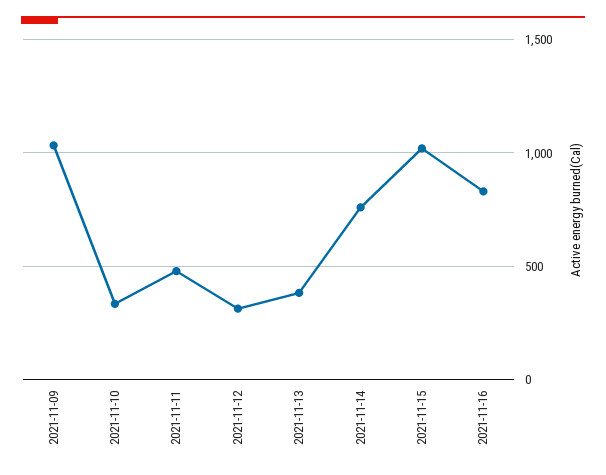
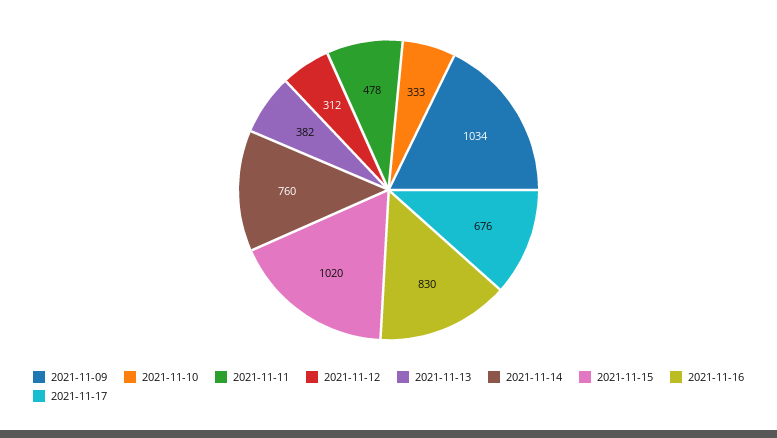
2021-11-17: none -> 676

